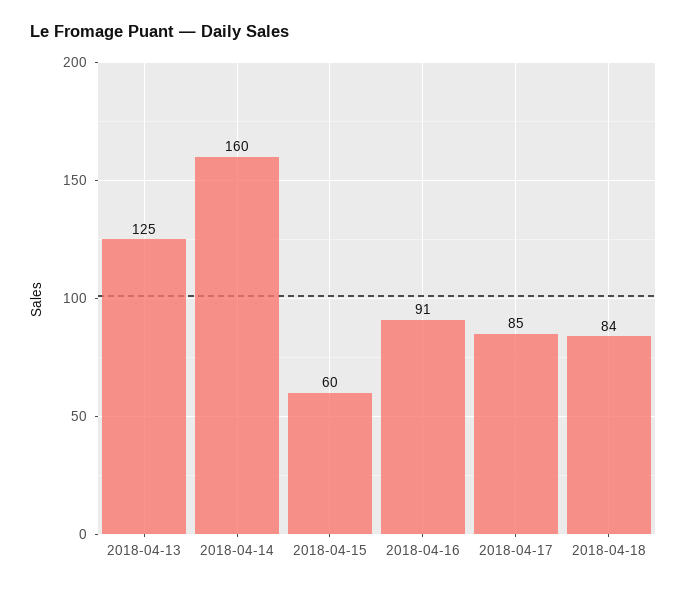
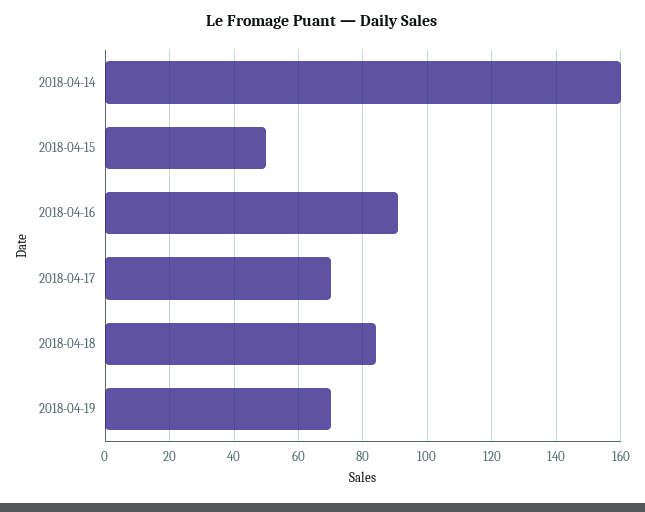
2018-04-13: 125 -> none
2018-04-15: 60 -> 50
2018-04-17: 85 -> 70
2018-04-19: none -> 70

